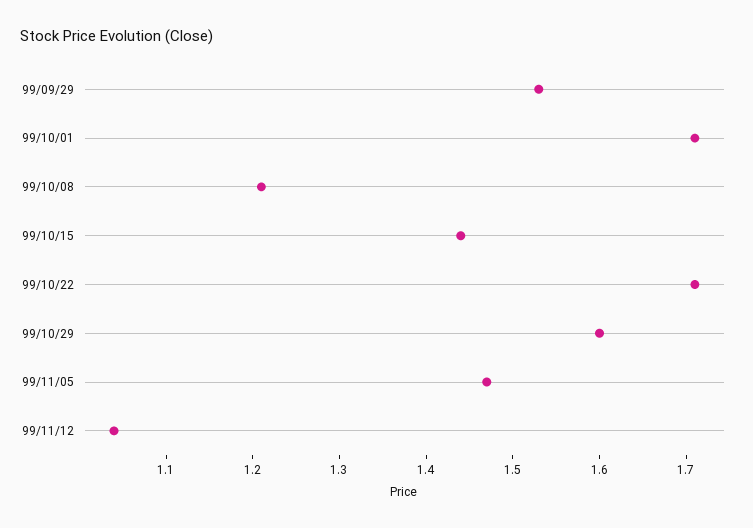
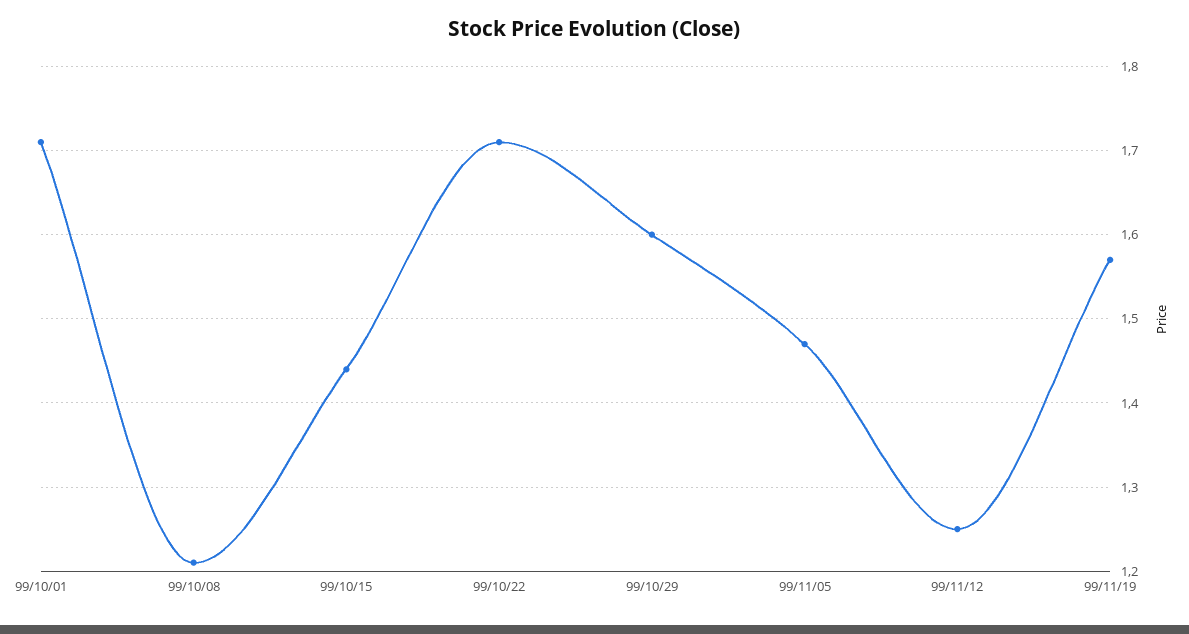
99/09/29: 1.53 -> none
99/11/12: 1.04 -> 1.25
99/11/19: none -> 1.57

